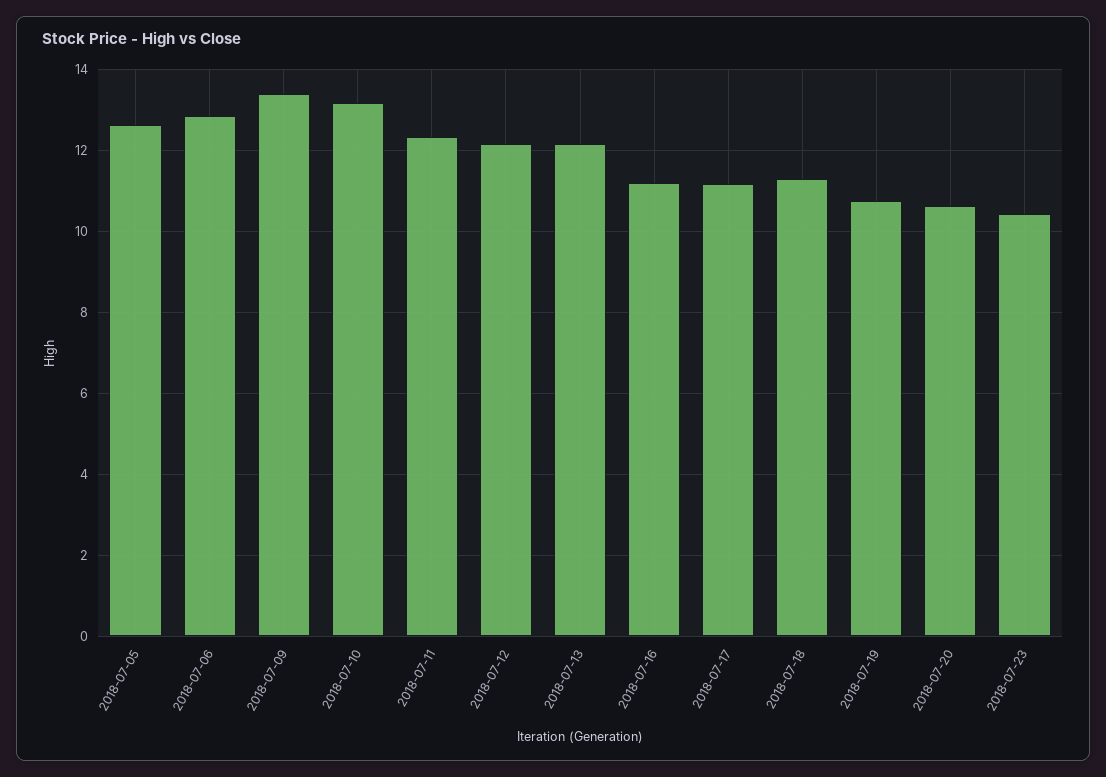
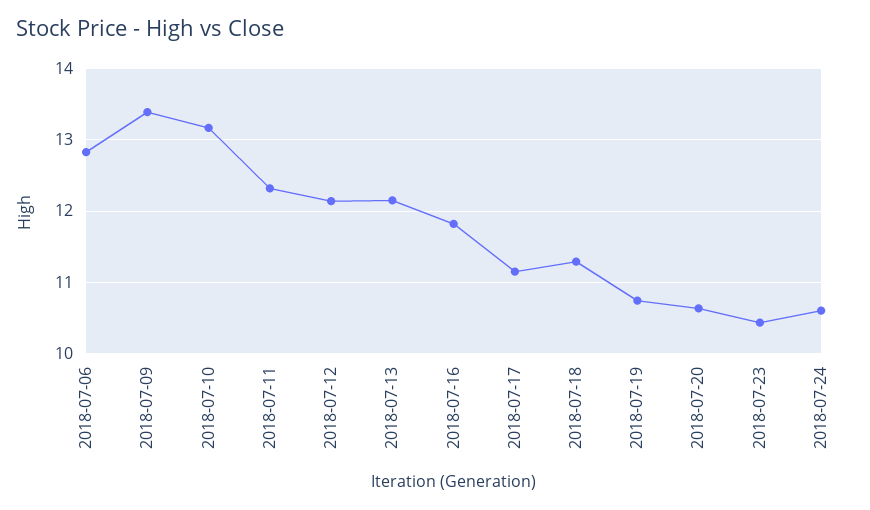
2018-07-05: 12.6 -> none
2018-07-16: 11.2 -> 11.8
2018-07-24: none -> 10.6

